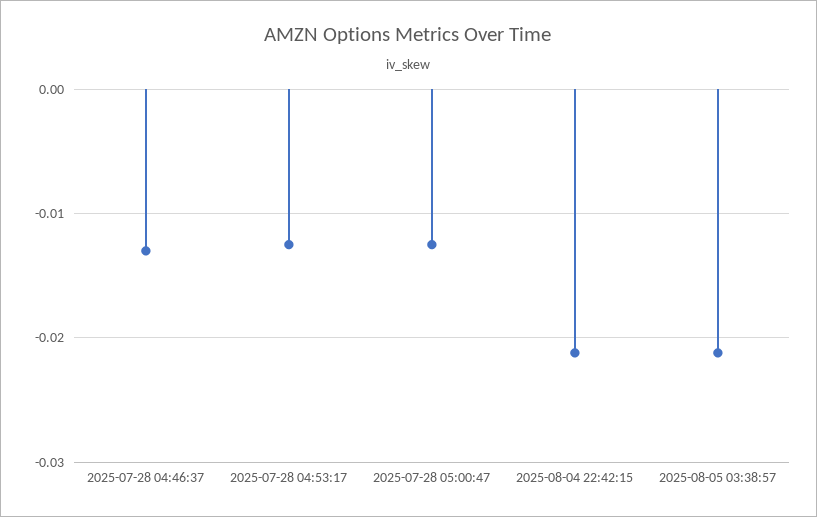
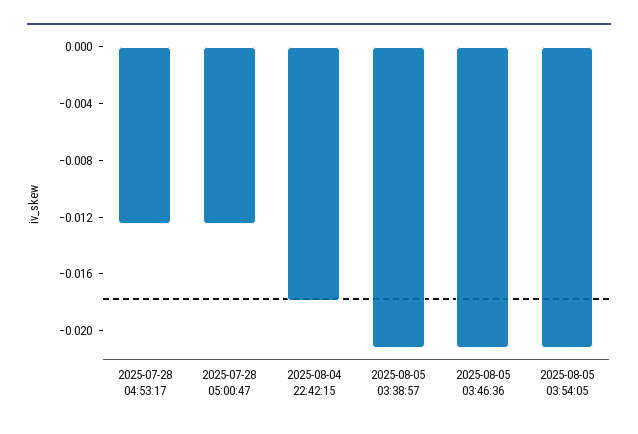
2025-07-28 04:46:37: -0.013 -> none
2025-08-04 22:42:15: -0.021 -> -0.018
2025-08-05 03:46:36: none -> -0.021
2025-08-05 03:54:05: none -> -0.021

